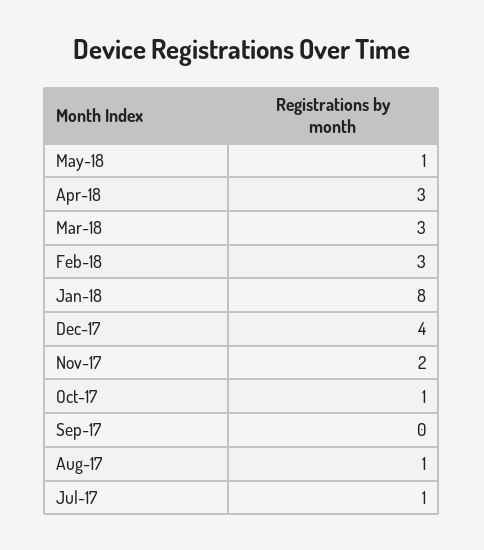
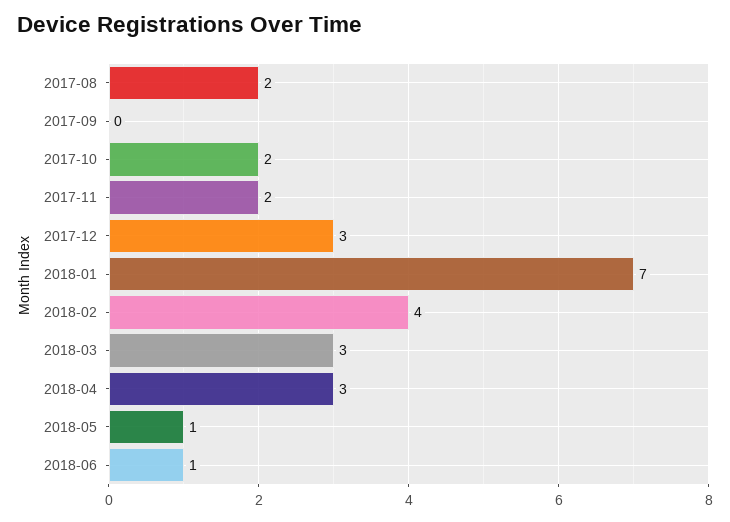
Feb-18: 3 -> 4
Jan-18: 8 -> 7
Dec-17: 4 -> 3
Oct-17: 1 -> 2
Aug-17: 1 -> 2
Jul-17: 1 -> none
2018-06: none -> 1

